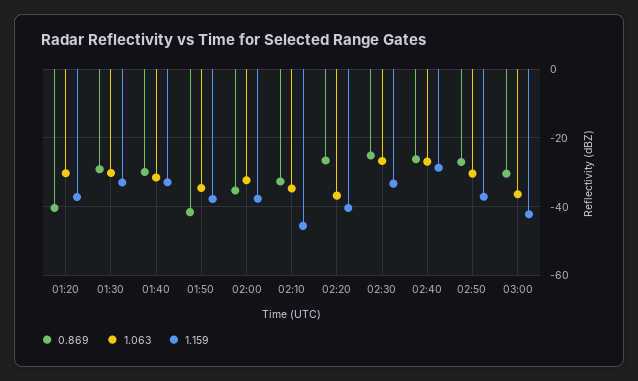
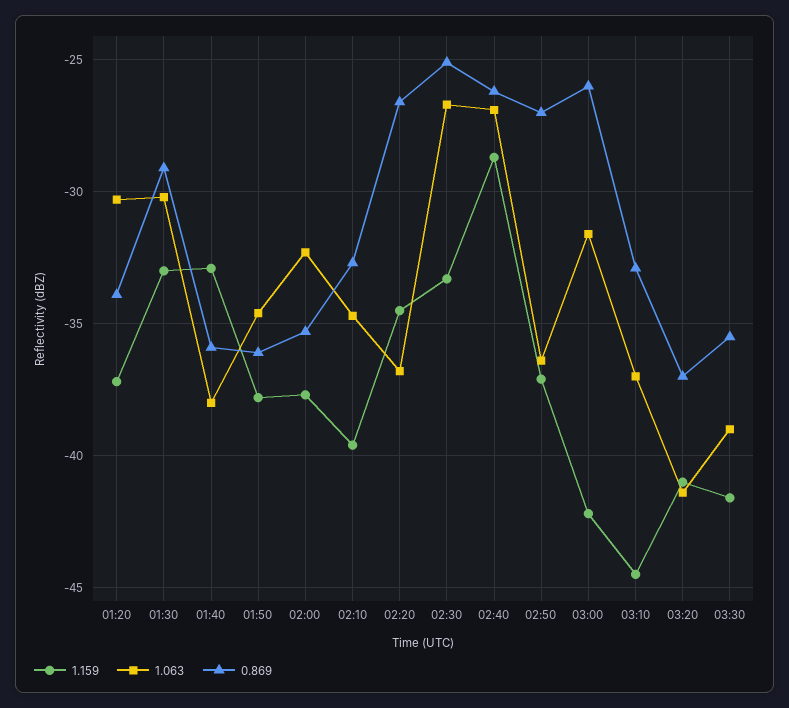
0.869, 01:20: -40 -> -34
0.869, 01:40: -30 -> -36
1.063, 01:40: -32 -> -38
0.869, 01:50: -42 -> -36
1.159, 02:10: -46 -> -39.5
1.159, 02:20: -40 -> -34.5
1.063, 02:50: -30 -> -36.5
0.869, 03:00: -30 -> -26
1.063, 03:00: -36 -> -31.5
1.159, 03:10: none -> -44.5
1.063, 03:10: none -> -37
0.869, 03:10: none -> -33
1.159, 03:20: none -> -41
1.063, 03:20: none -> -41.5
0.869, 03:20: none -> -37
1.159, 03:30: none -> -41.5
1.063, 03:30: none -> -39
0.869, 03:30: none -> -35.5

